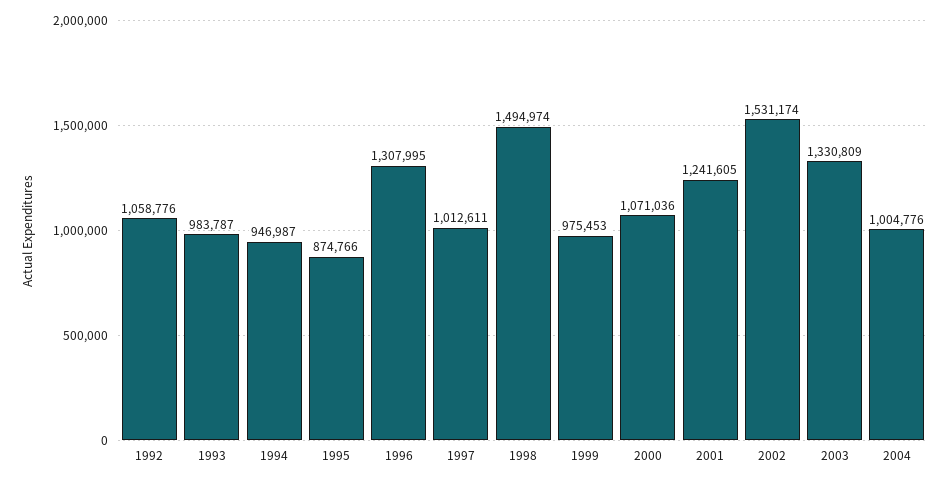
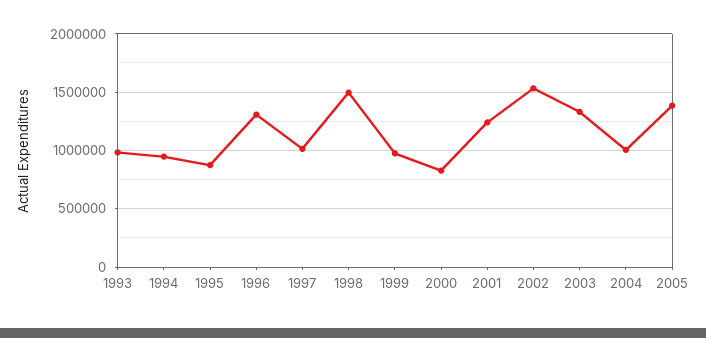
1992: 1058776 -> none
2000: 1071036 -> 800000
2005: none -> 1400000

